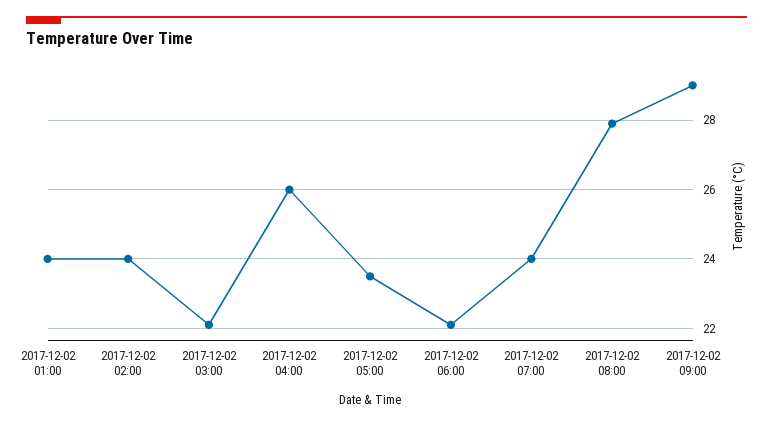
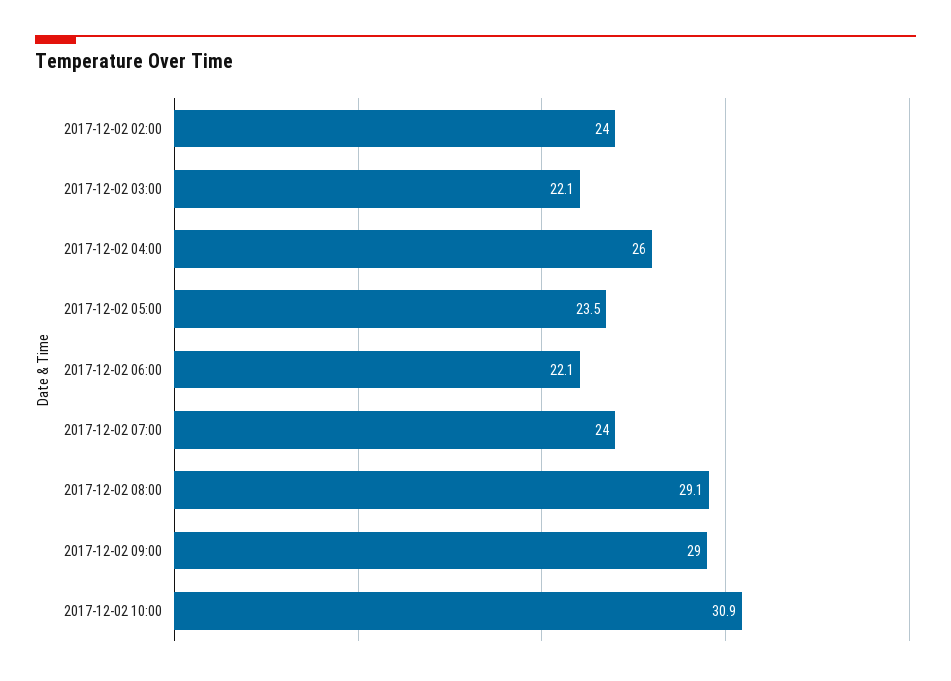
2017-12-02 01:00: 24 -> none
2017-12-02 08:00: 28 -> 29.1
2017-12-02 10:00: none -> 30.9

